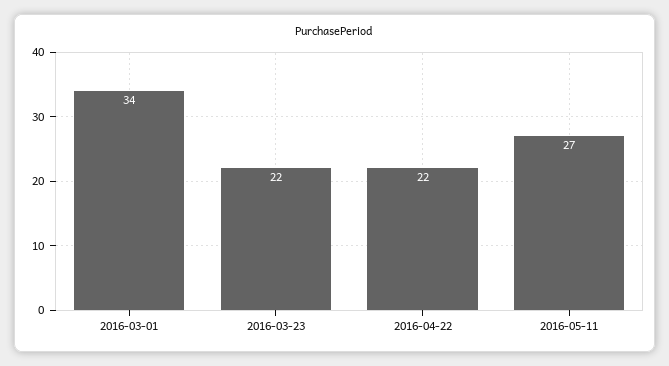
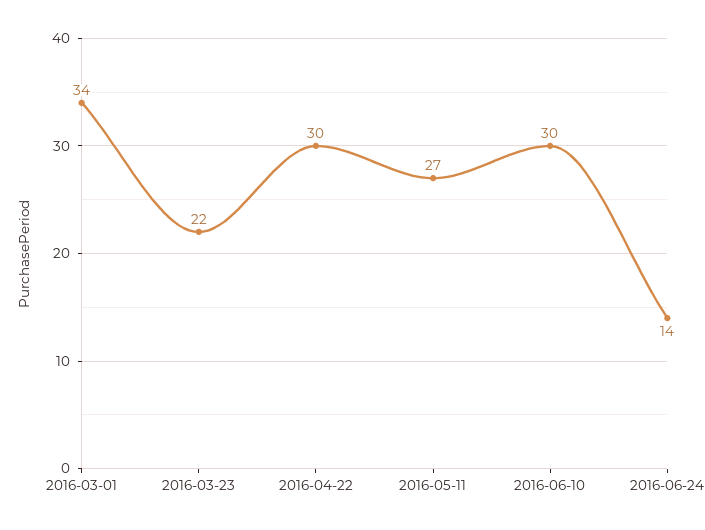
2016-04-22: 22 -> 30
2016-06-10: none -> 30
2016-06-24: none -> 14

